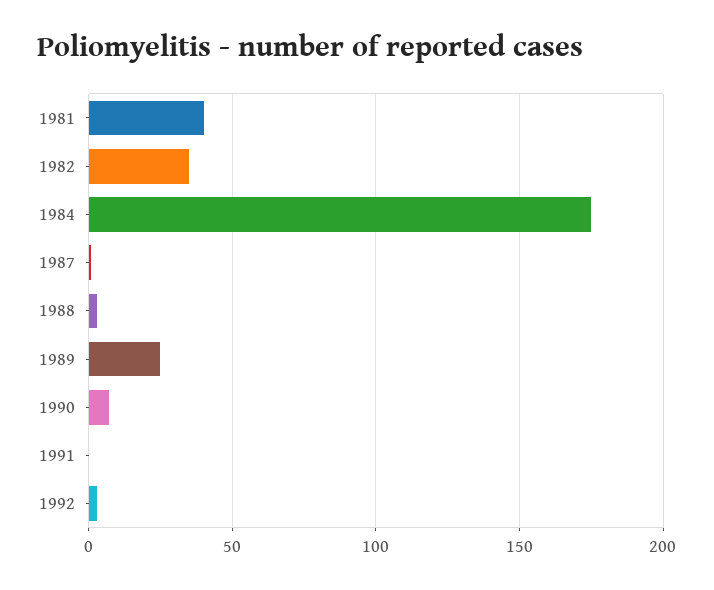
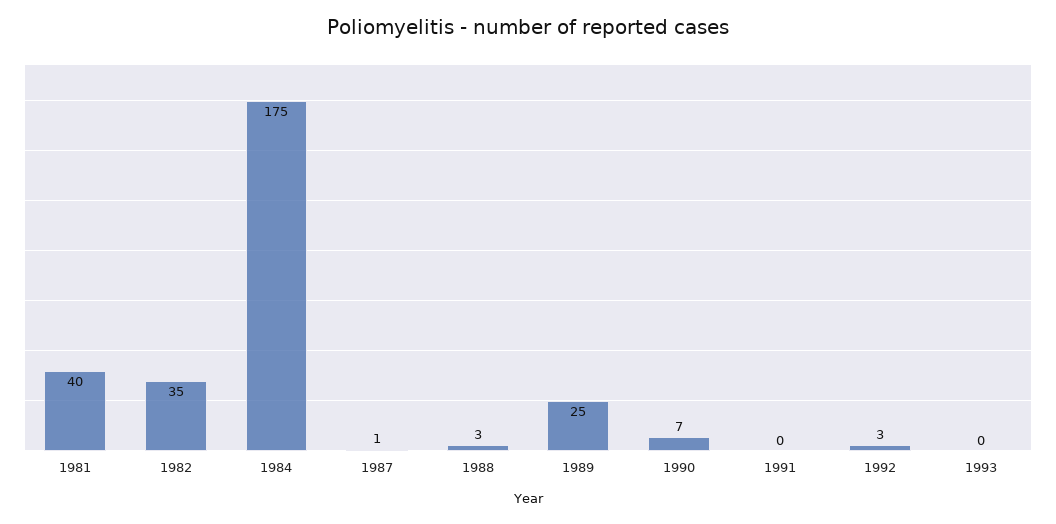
1993: none -> 0

